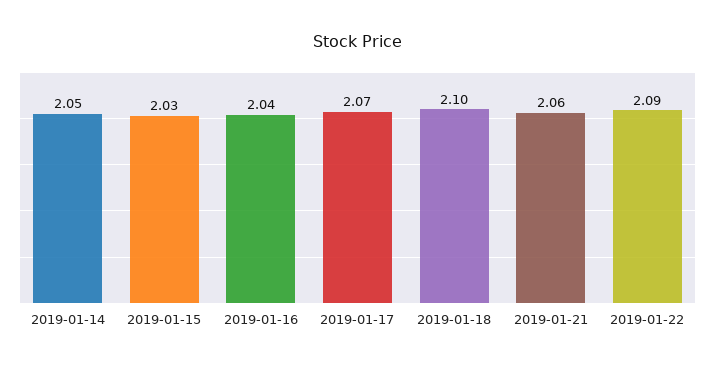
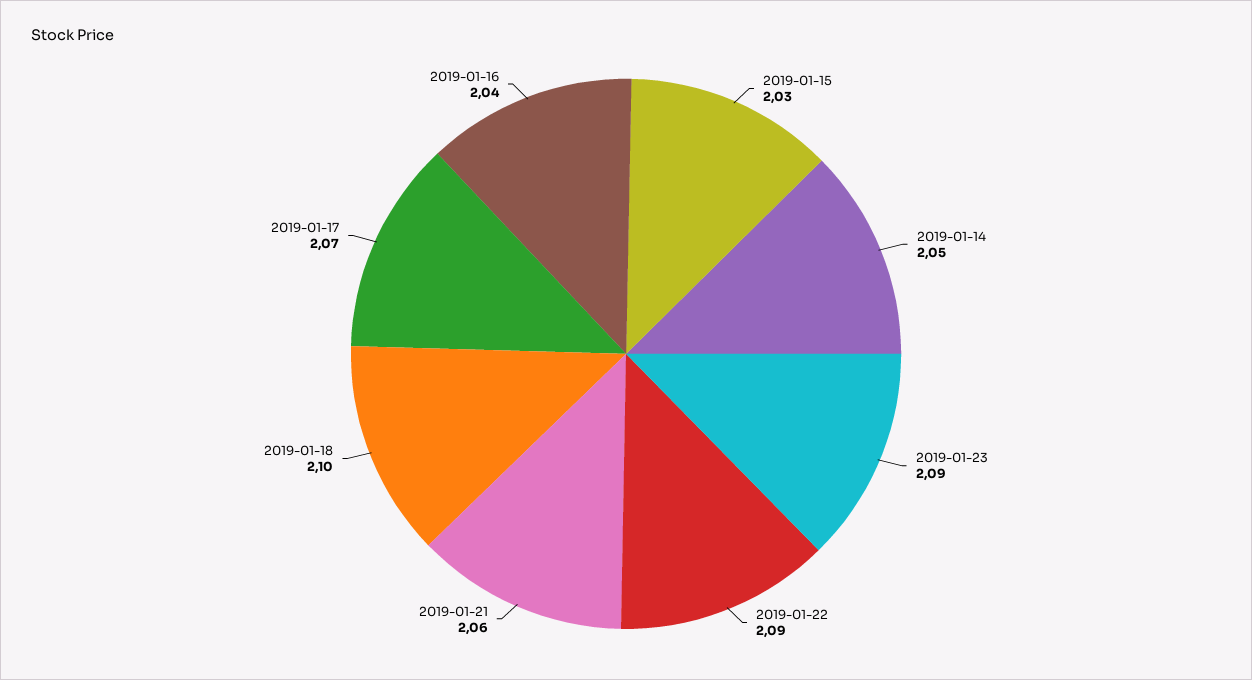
2019-01-23: none -> 2.09

